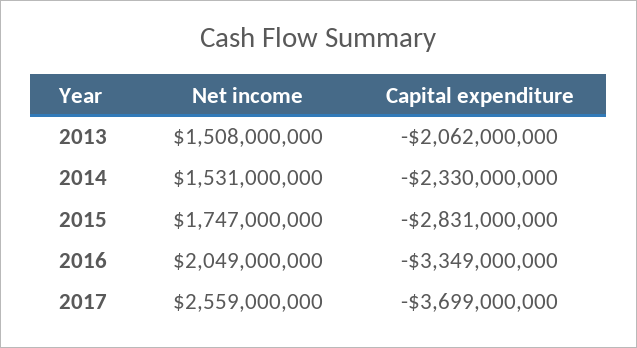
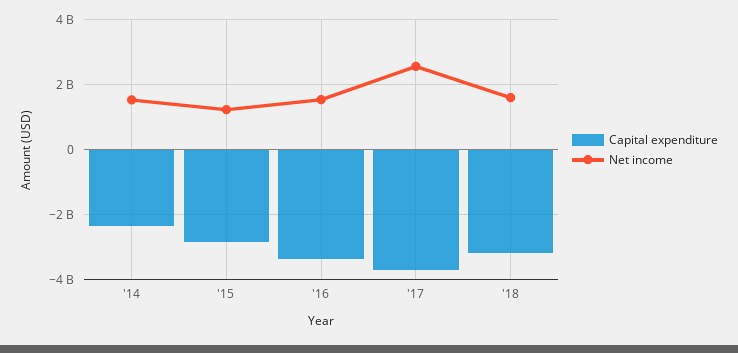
Net income, 2013: 1508000000 -> none
Capital expenditure, 2013: -2062000000 -> none
Net income, 2015: 1747000000 -> 1200000000
Net income, 2016: 2049000000 -> 1600000000
Capital expenditure, '18: none -> -3200000000
Net income, '18: none -> 1600000000

